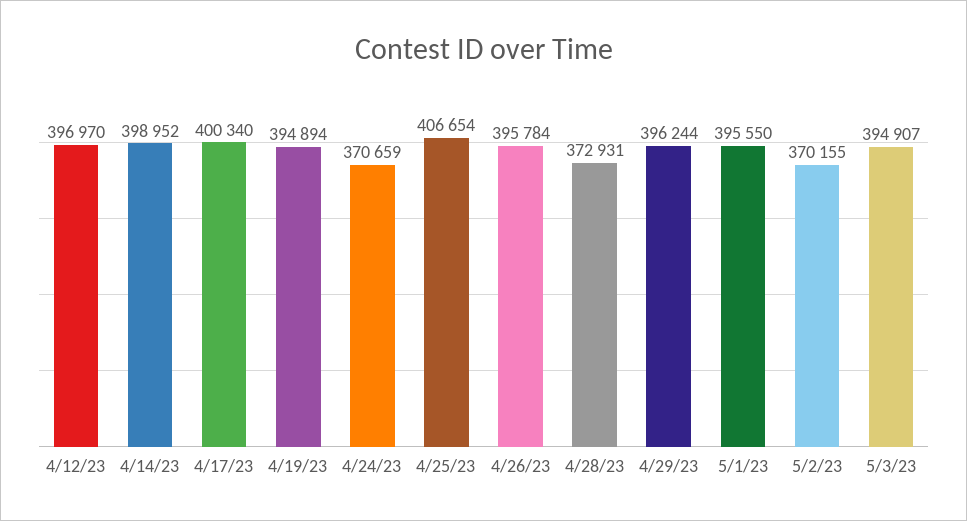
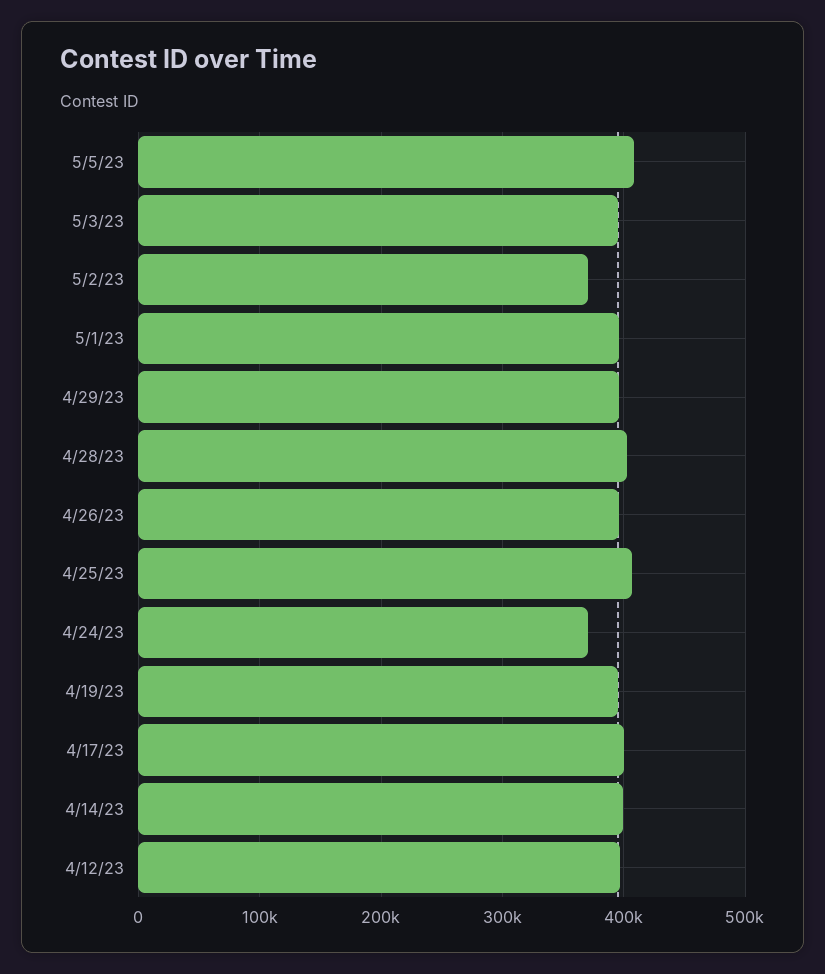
4/28/23: 372931 -> 400000
5/5/23: none -> 410000

